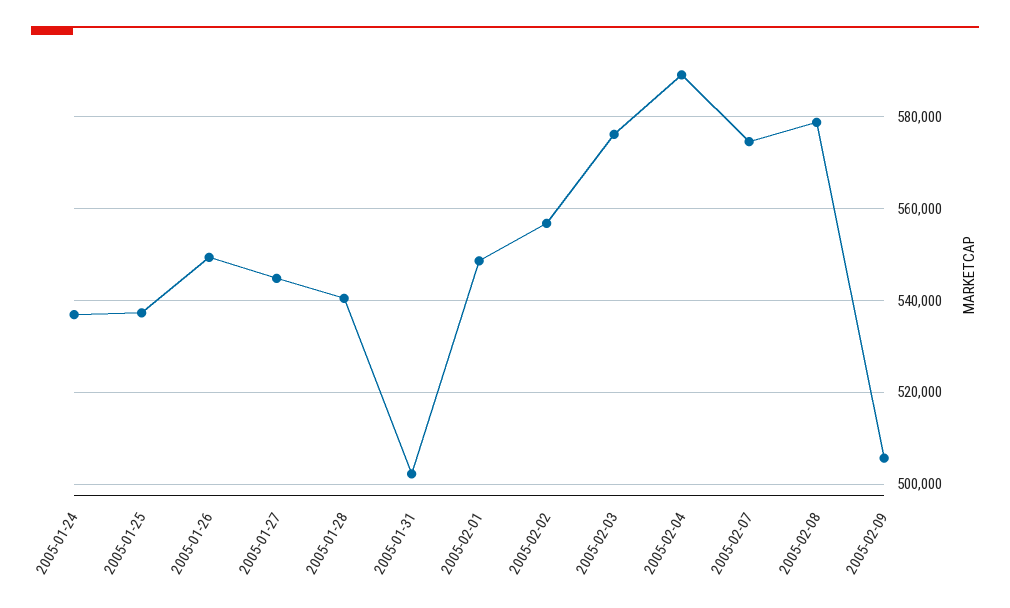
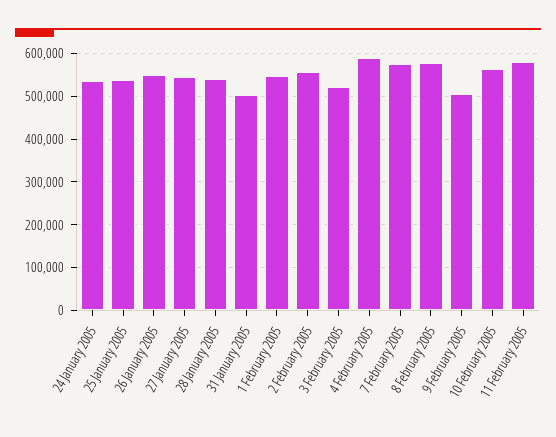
2005-02-03: 576000 -> 520000
10 February 2005: none -> 560000
11 February 2005: none -> 580000

